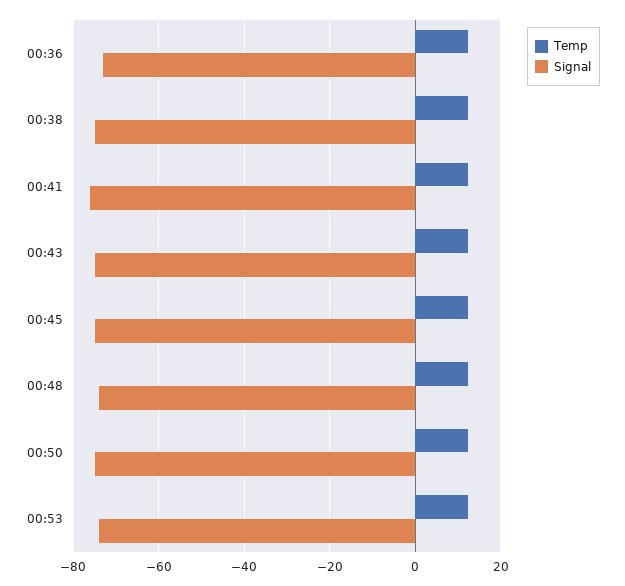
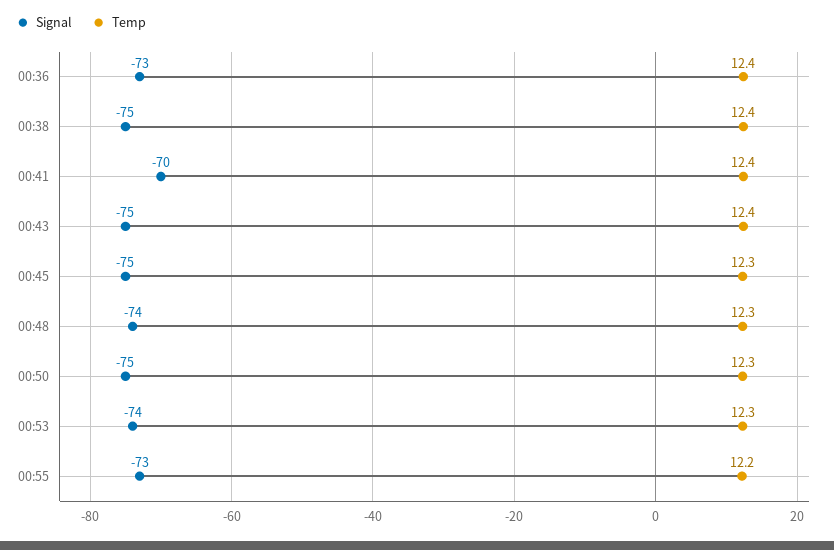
Signal, 00:41: -76 -> -70
Signal, 00:55: none -> -73
Temp, 00:55: none -> 12.2

